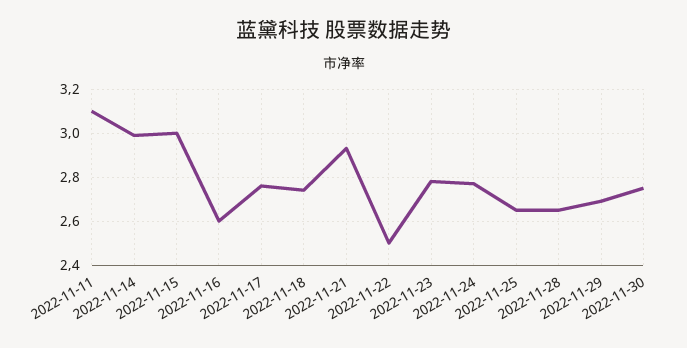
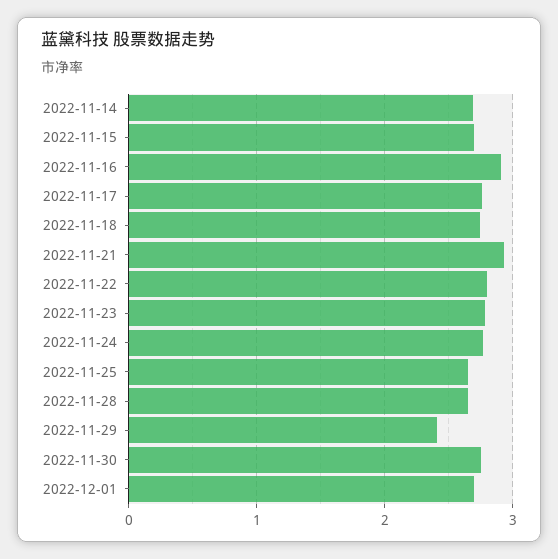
2022-11-11: 3.1 -> none
2022-11-14: 3 -> 2.7
2022-11-15: 3 -> 2.7
2022-11-16: 2.6 -> 2.9
2022-11-22: 2.5 -> 2.8
2022-11-29: 2.7 -> 2.4
2022-12-01: none -> 2.7

